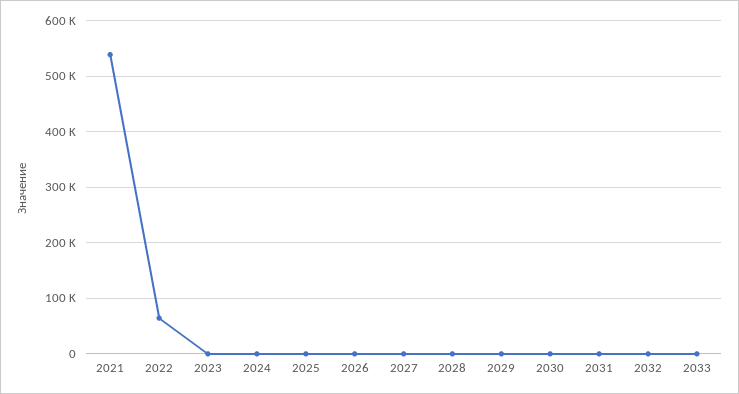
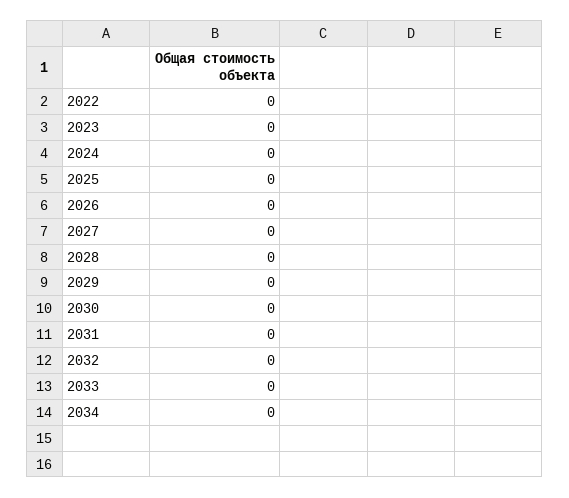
2021: 540000 -> none
2022: 60000 -> 0
2034: none -> 0

